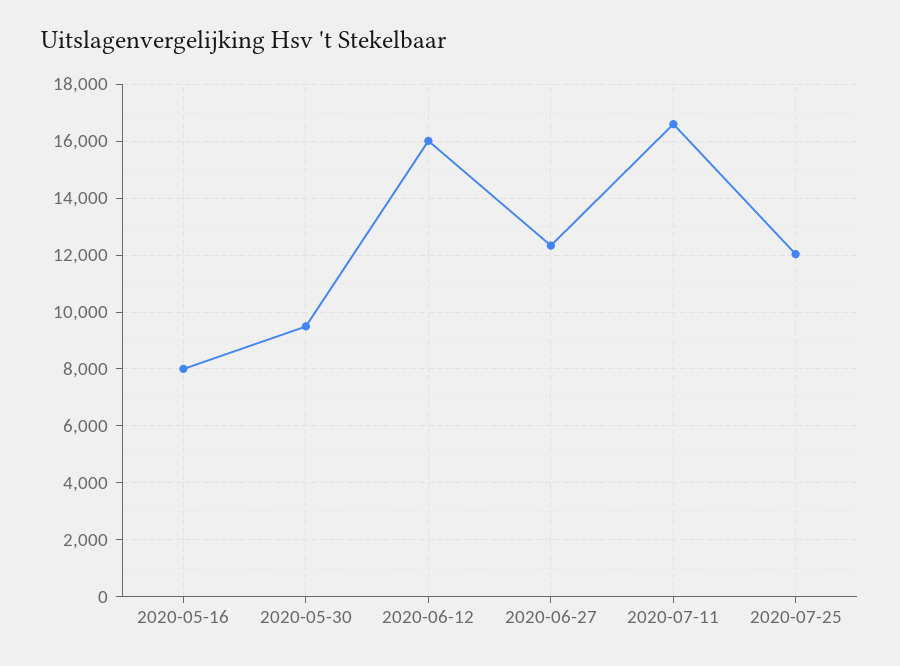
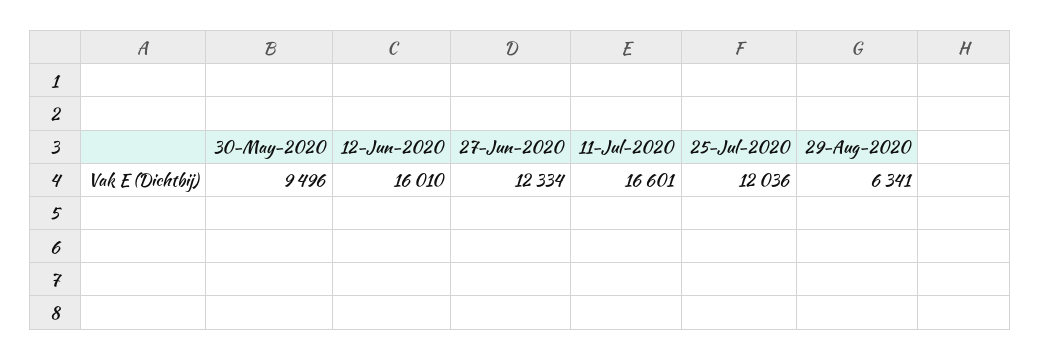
2020-05-16: 8000 -> none
29-Aug-2020: none -> 6341

